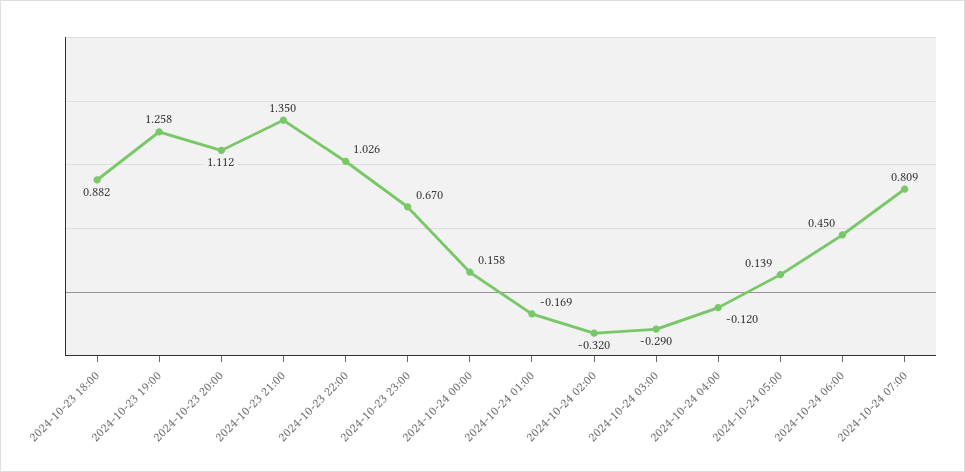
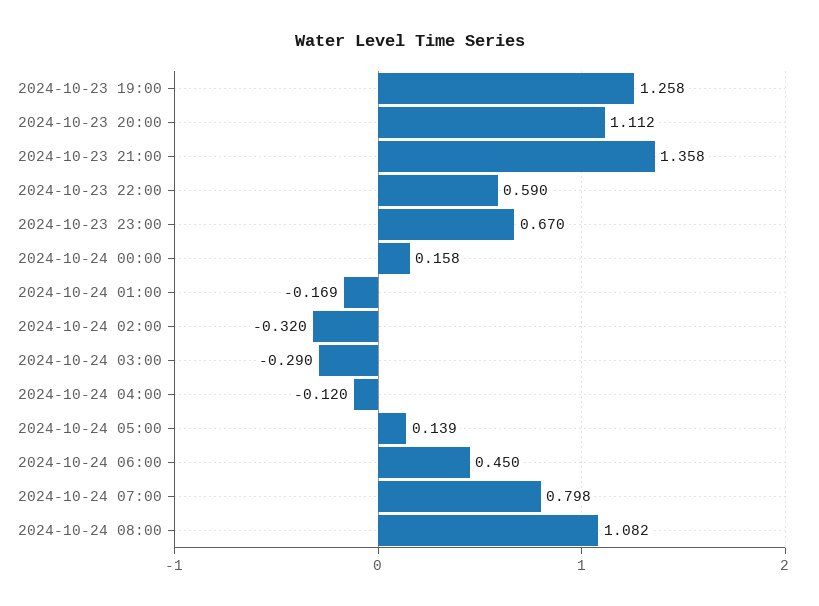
2024-10-23 18:00: 0.882 -> none
2024-10-23 21:00: 1.35 -> 1.358
2024-10-23 22:00: 1.026 -> 0.59
2024-10-24 07:00: 0.809 -> 0.798
2024-10-24 08:00: none -> 1.082

